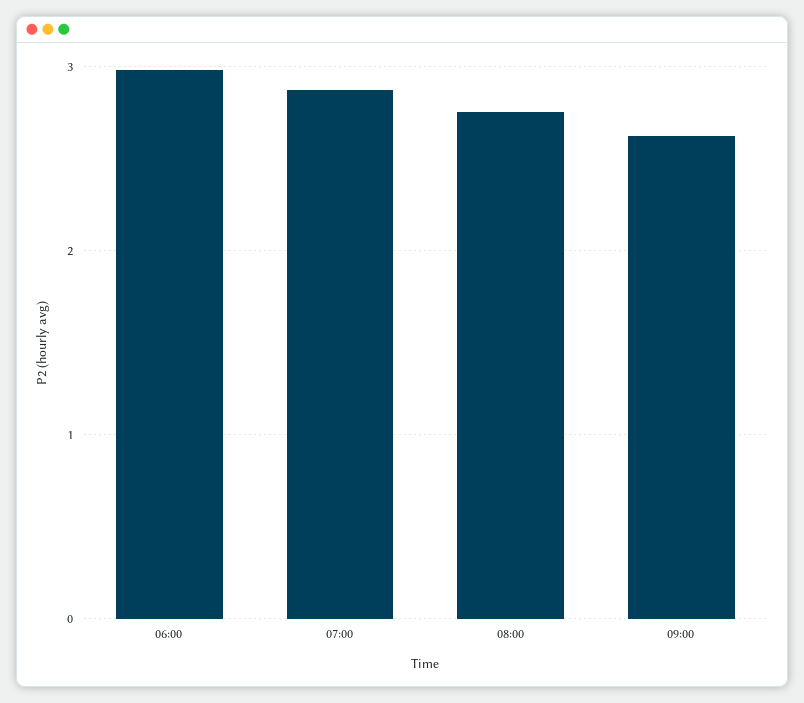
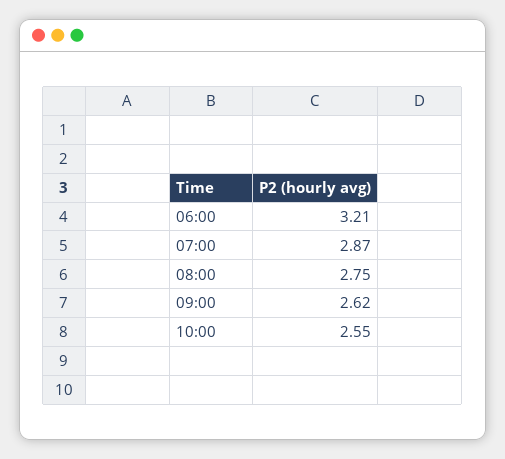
06:00: 3 -> 3.21
10:00: none -> 2.55

